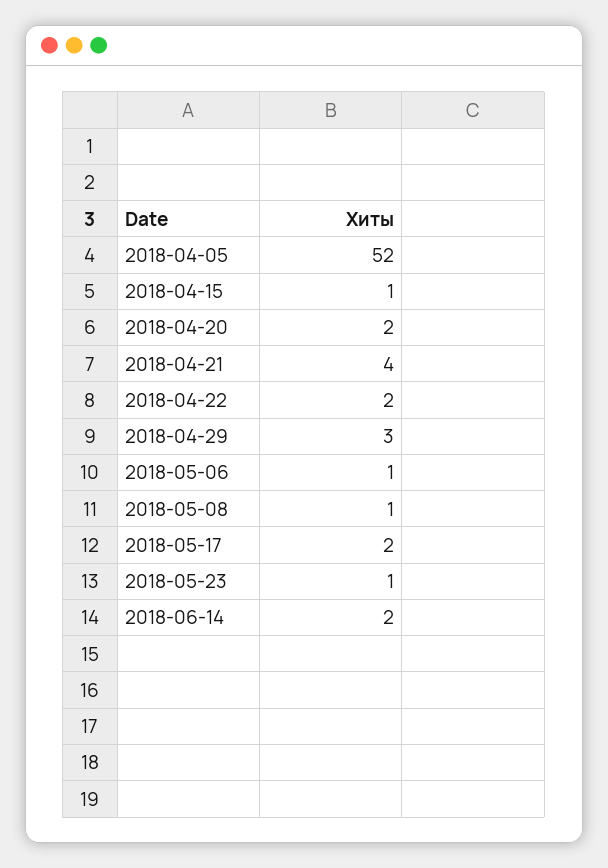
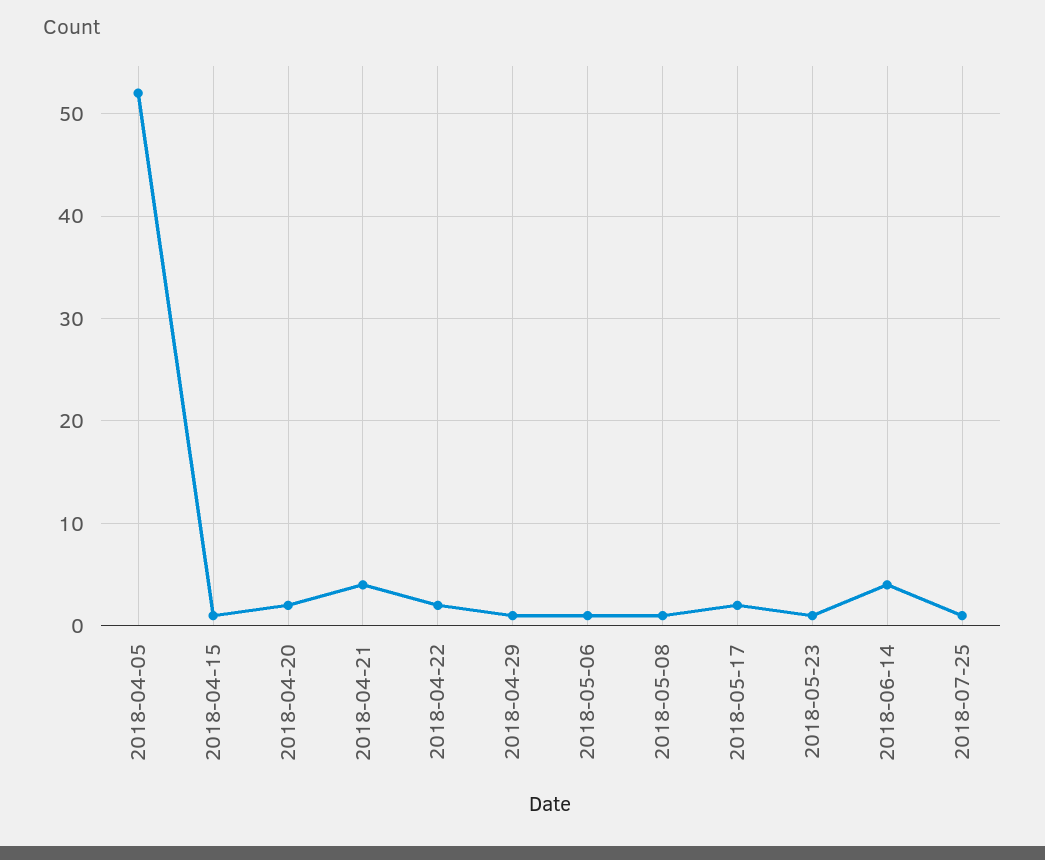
2018-04-29: 3 -> 1
2018-06-14: 2 -> 4
2018-07-25: none -> 1

